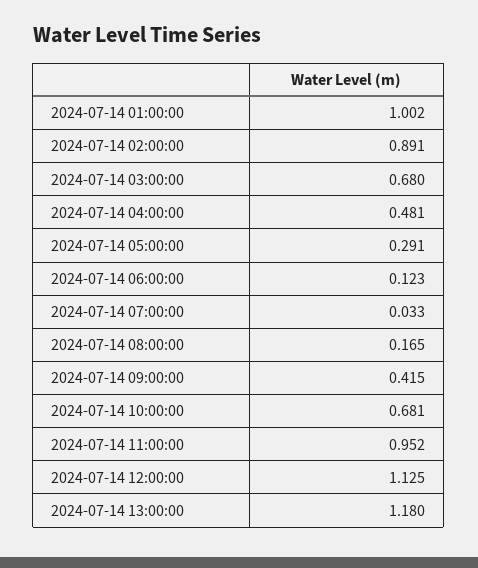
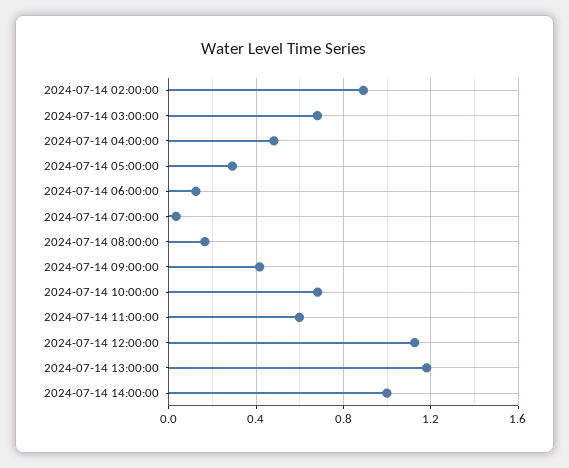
2024-07-14 01:00:00: 1.002 -> none
2024-07-14 11:00:00: 0.952 -> 0.6
2024-07-14 14:00:00: none -> 1

